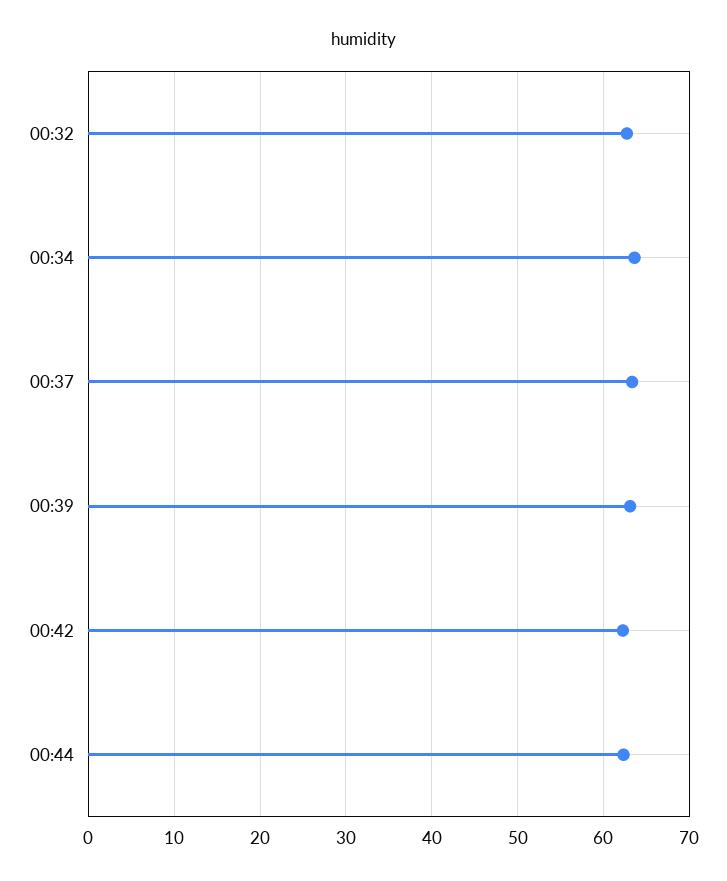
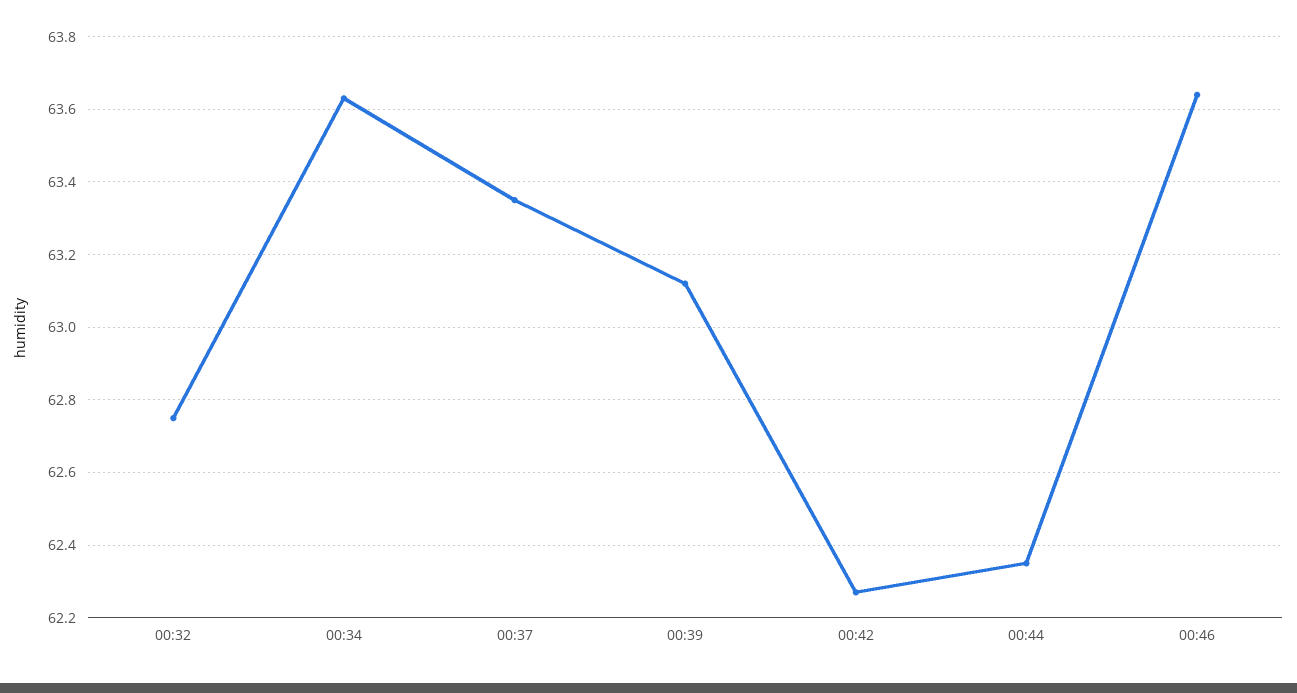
00:46: none -> 63.65

